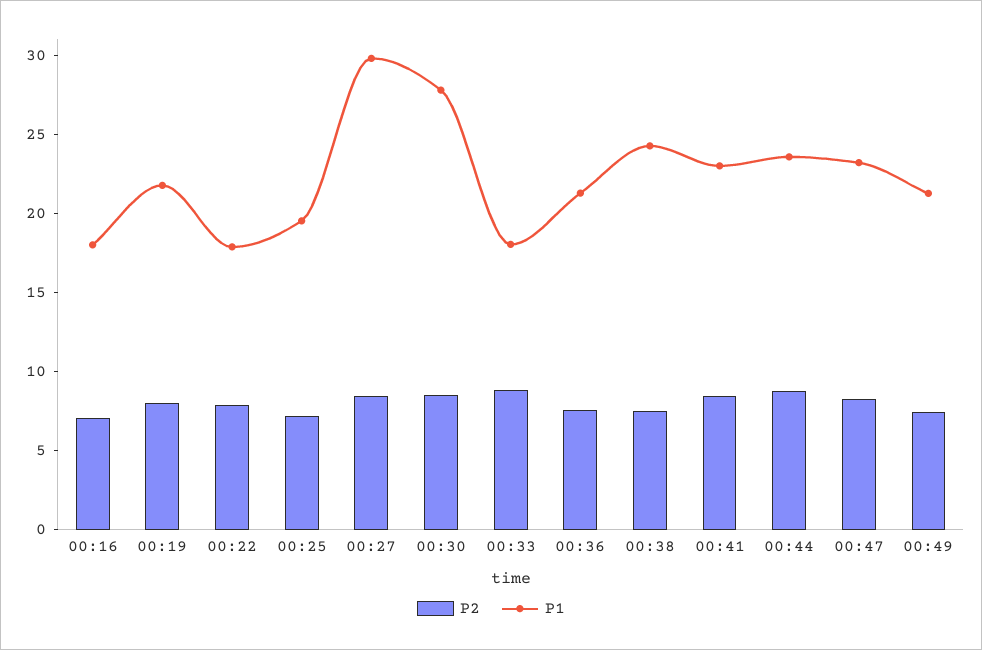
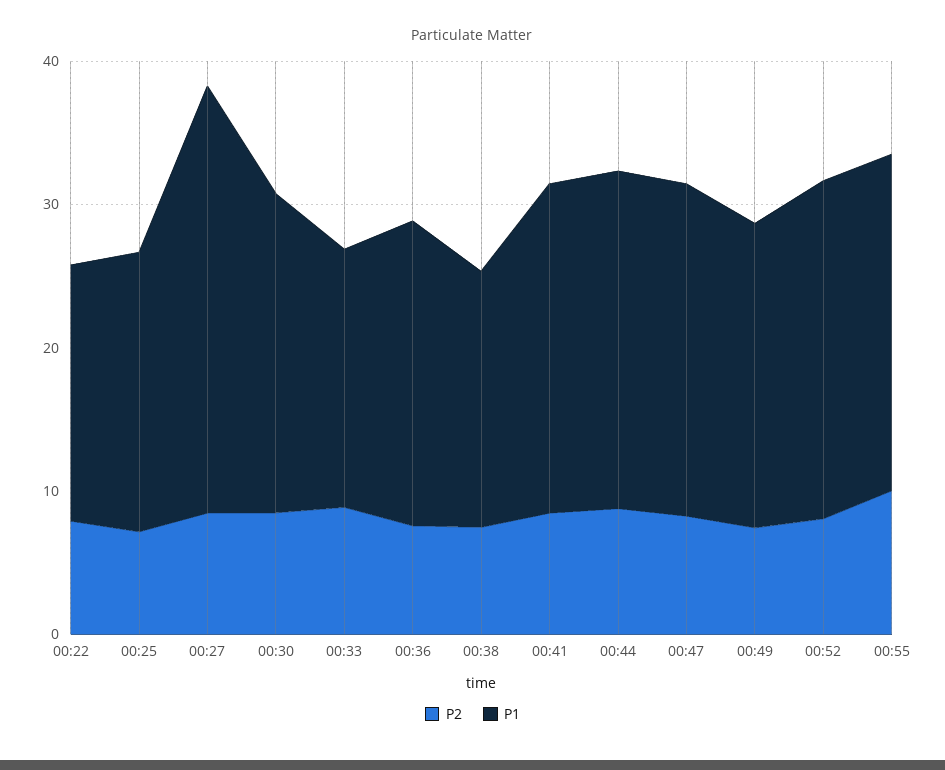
P2, 00:16: 7 -> none
P1, 00:16: 18 -> none
P2, 00:19: 8 -> none
P1, 00:19: 22 -> none
P1, 00:30: 28 -> 22
P1, 00:38: 24 -> 18
P2, 00:52: none -> 8
P1, 00:52: none -> 24
P2, 00:55: none -> 10
P1, 00:55: none -> 24

